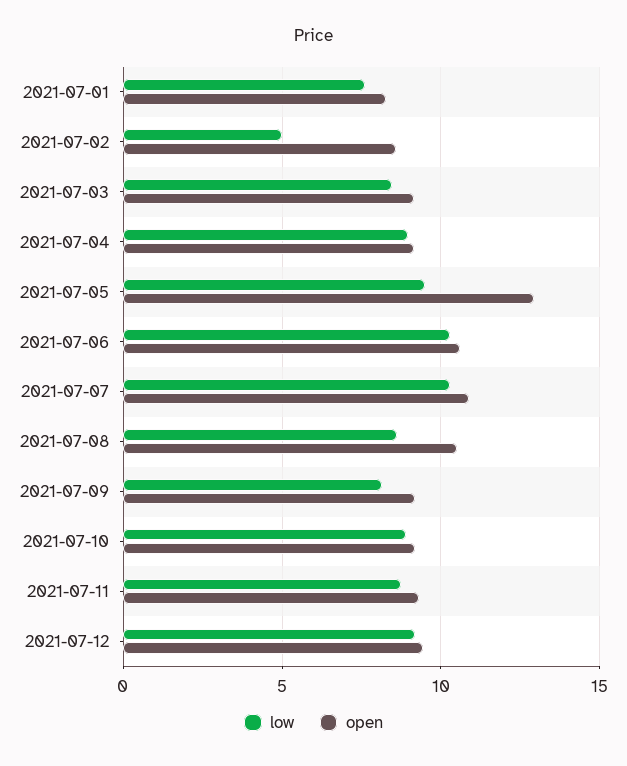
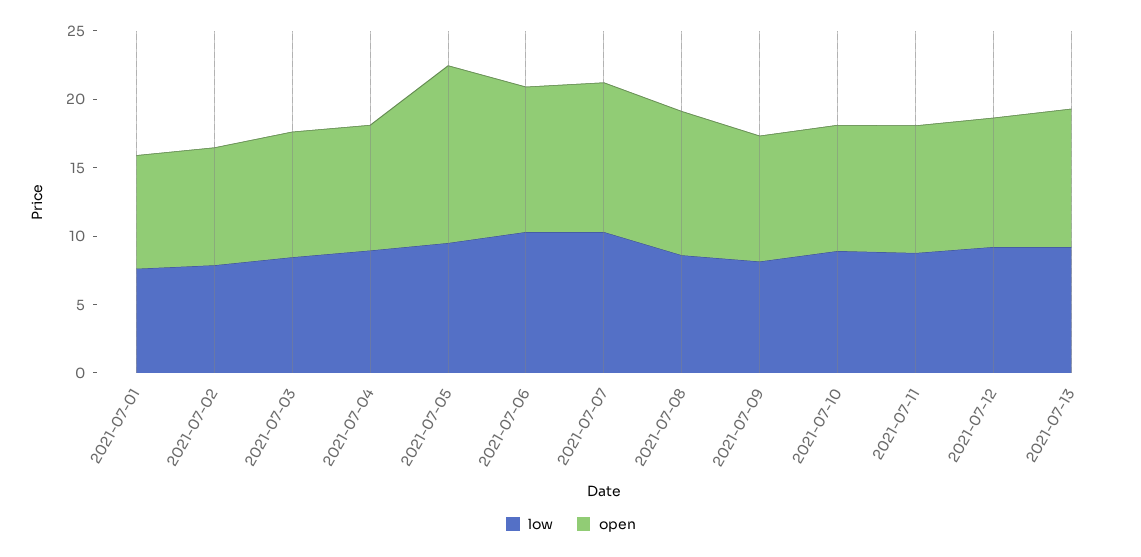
low, 2021-07-02: 5 -> 8
low, 2021-07-13: none -> 9
open, 2021-07-13: none -> 10

